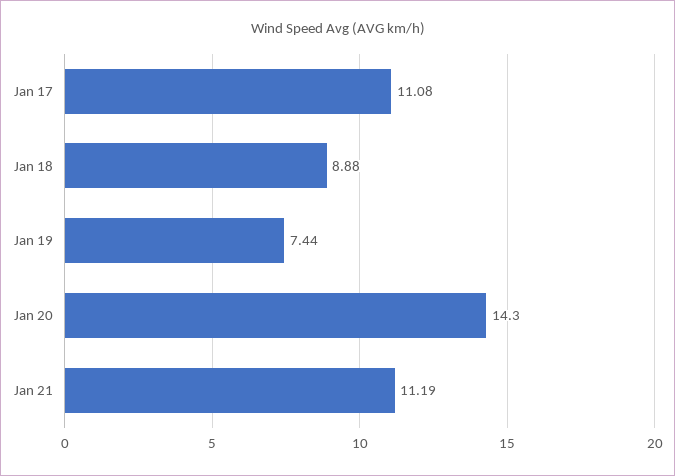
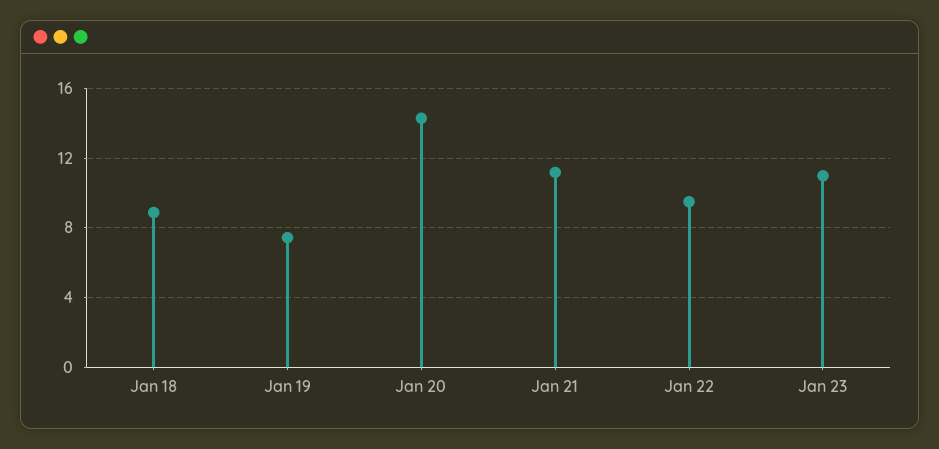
Jan 17: 11.08 -> none
Jan 22: none -> 9.5
Jan 23: none -> 11

